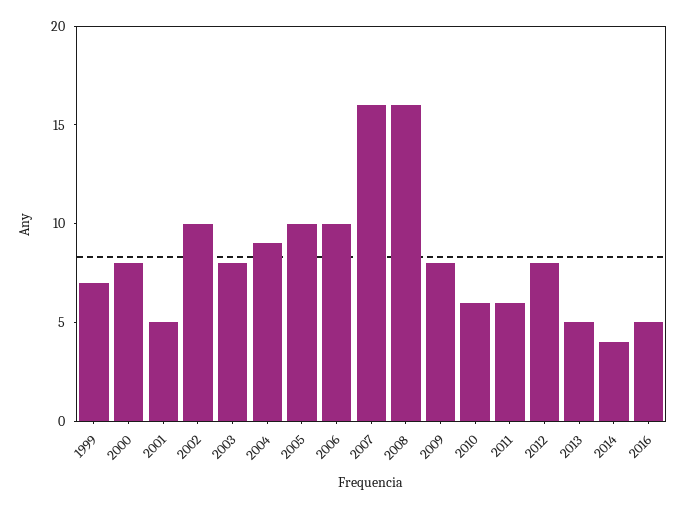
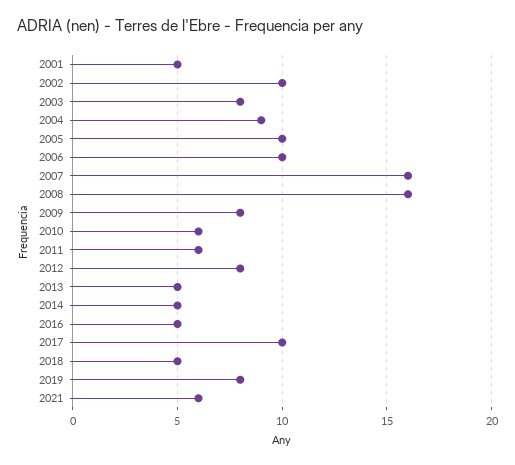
1999: 7 -> none
2000: 8 -> none
2014: 4 -> 5
2017: none -> 10
2018: none -> 5
2019: none -> 8
2021: none -> 6

